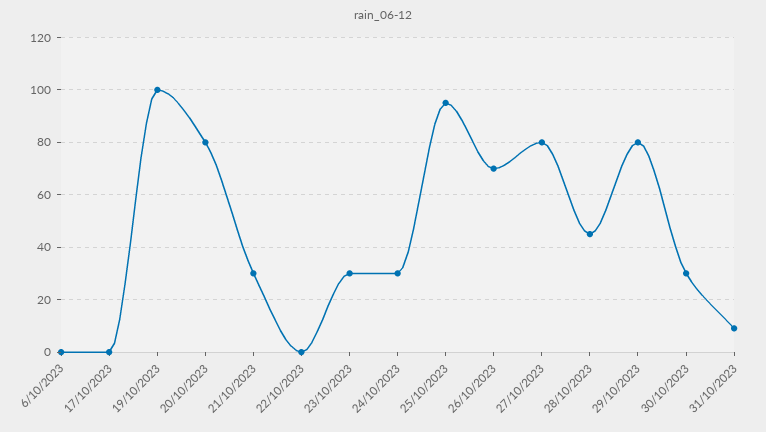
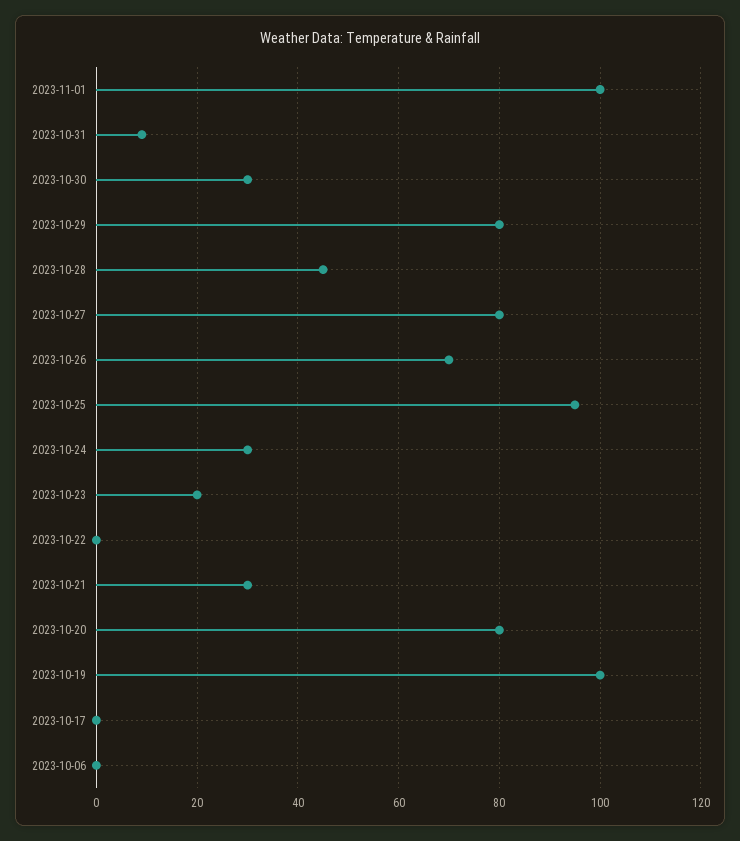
23/10/2023: 30 -> 20
2023-11-01: none -> 100

